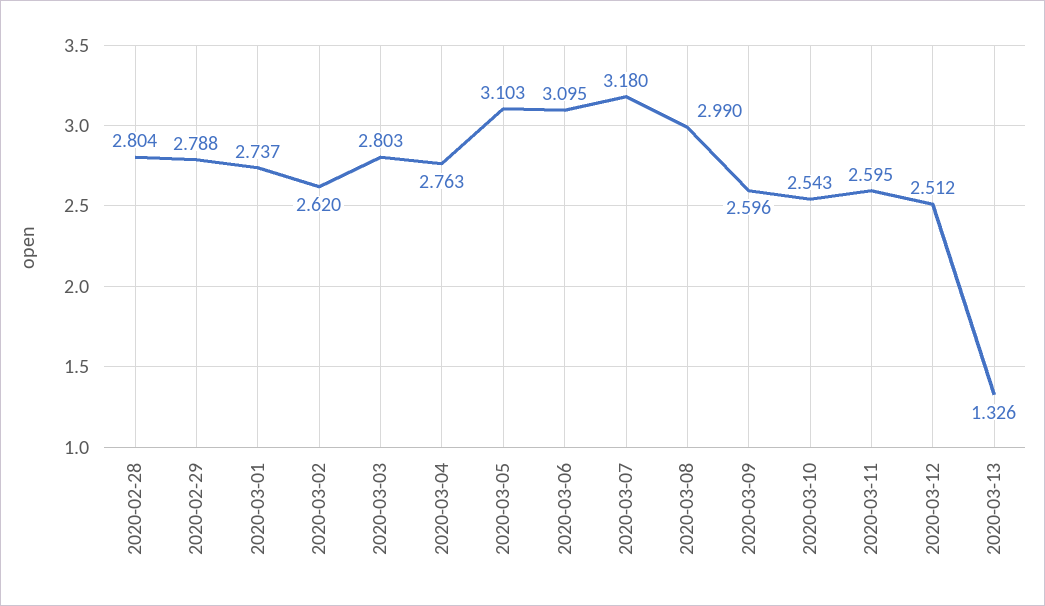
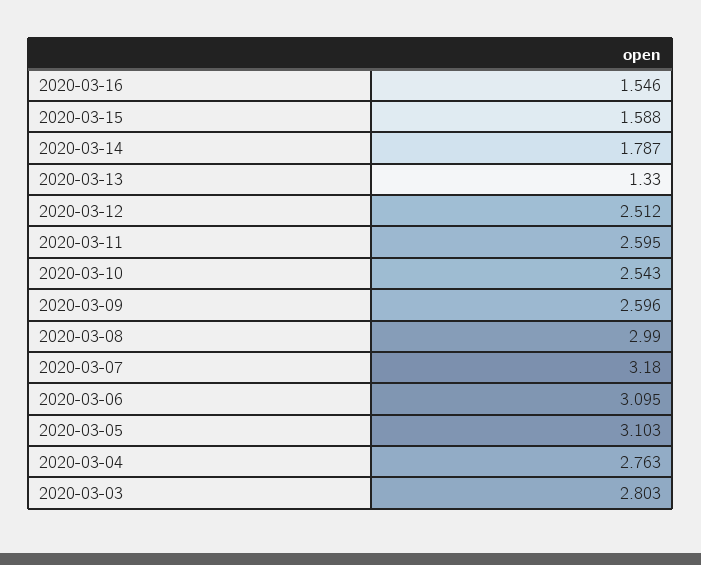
2020-02-28: 2.804 -> none
2020-02-29: 2.788 -> none
2020-03-01: 2.737 -> none
2020-03-02: 2.62 -> none
2020-03-13: 1.326 -> 1.33
2020-03-16: none -> 1.546
2020-03-15: none -> 1.588
2020-03-14: none -> 1.787

